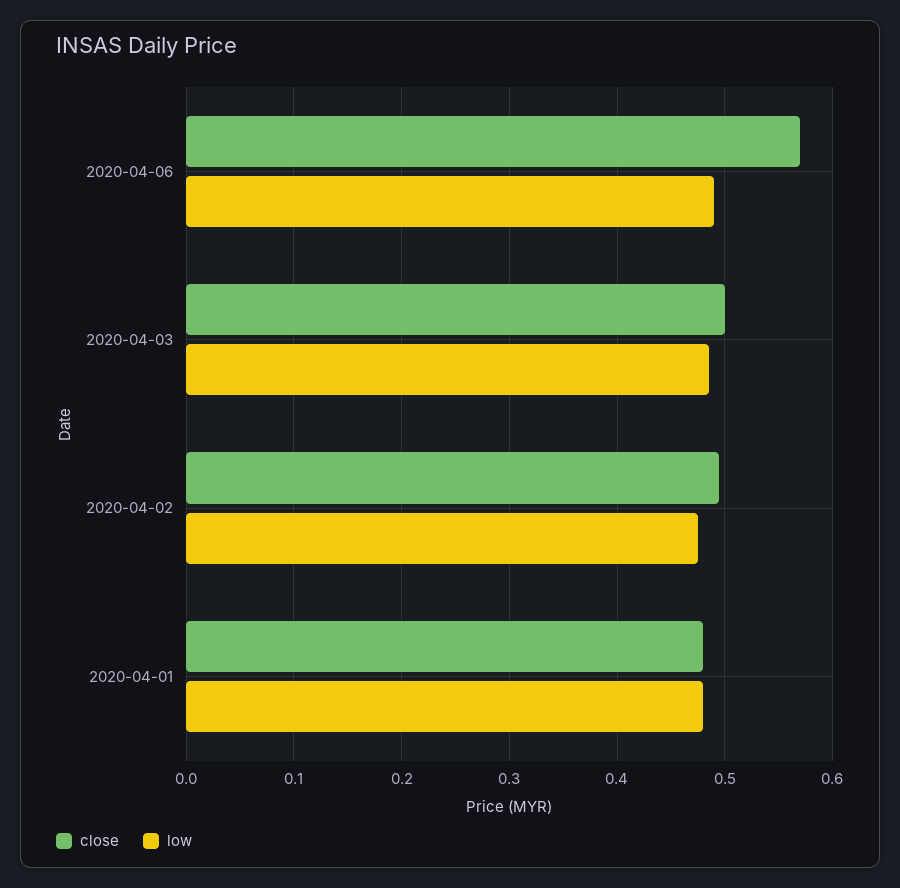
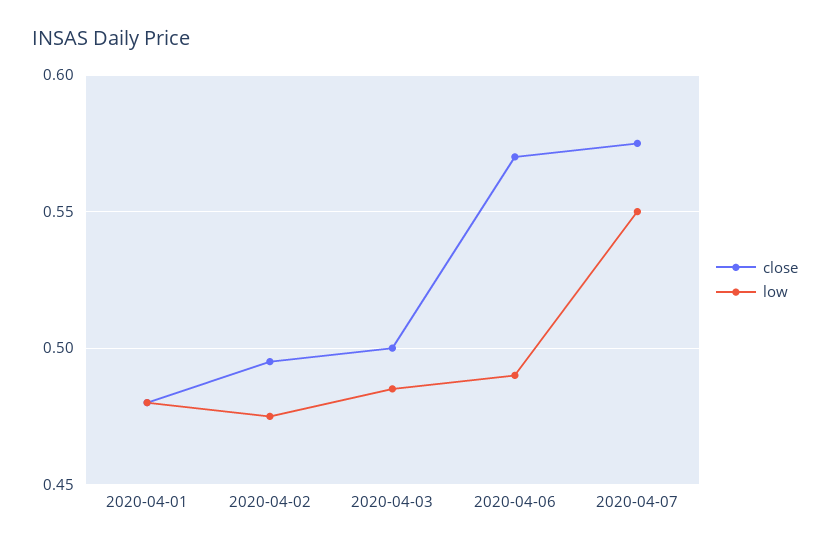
close, 2020-04-07: none -> 0.575
low, 2020-04-07: none -> 0.55

